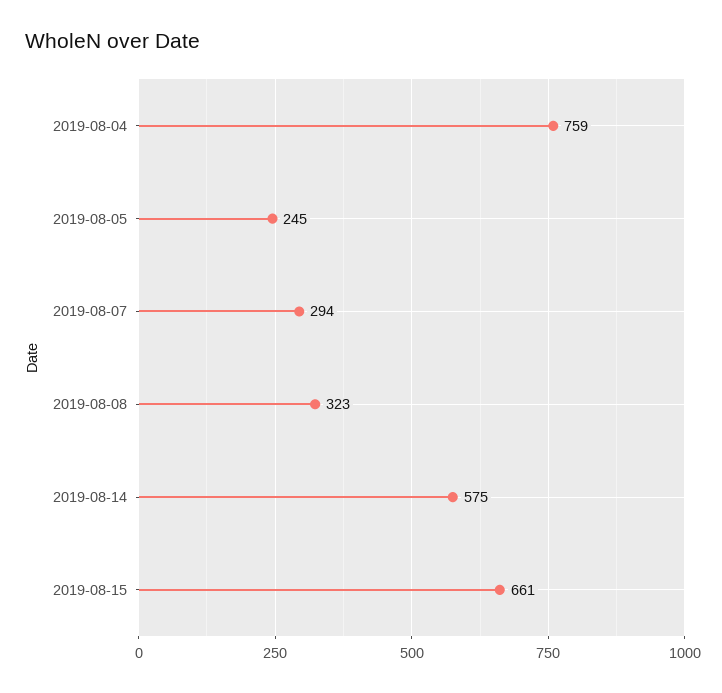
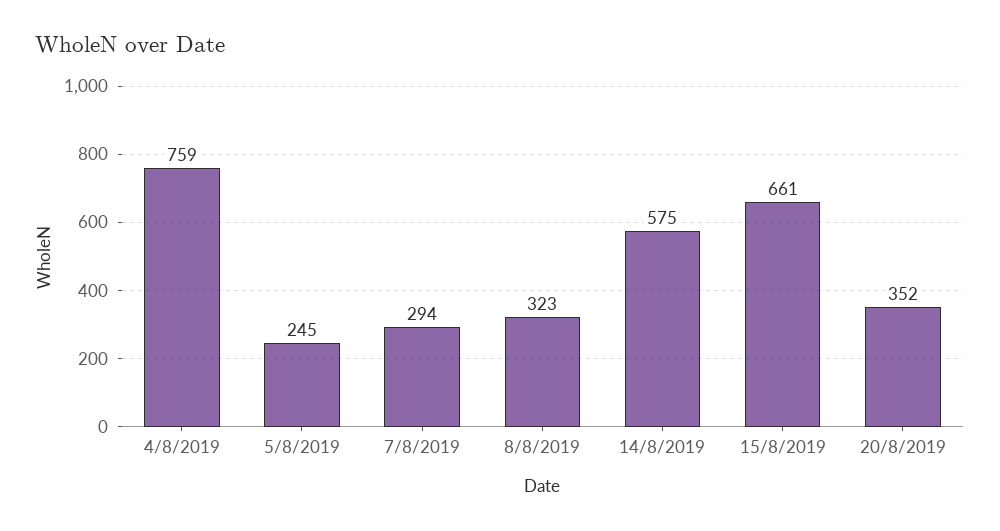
20/8/2019: none -> 352

